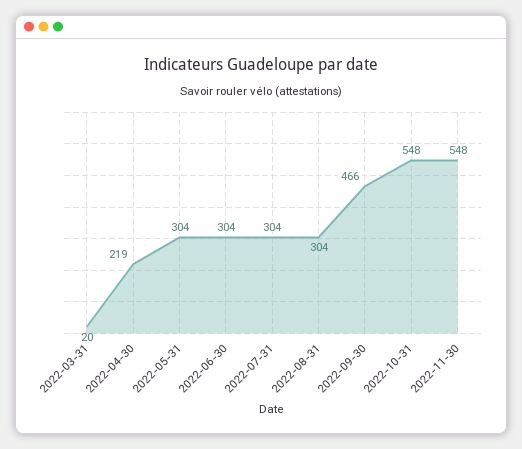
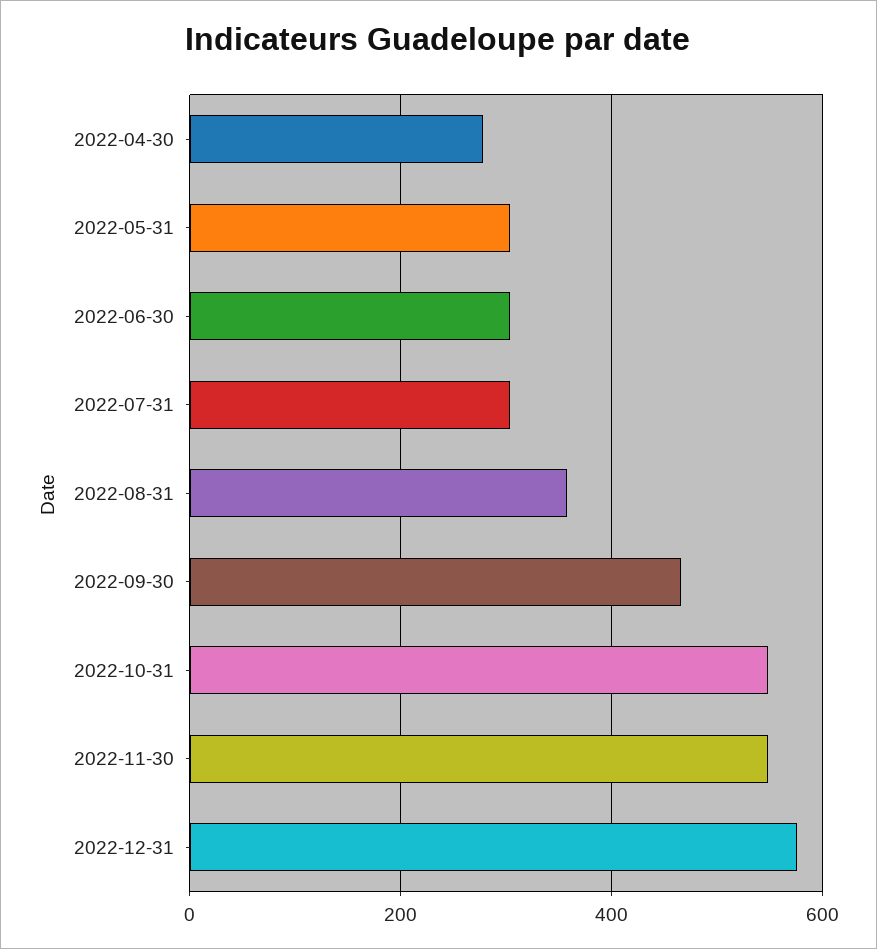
2022-03-31: 20 -> none
2022-04-30: 219 -> 280
2022-08-31: 304 -> 360
2022-12-31: none -> 580

